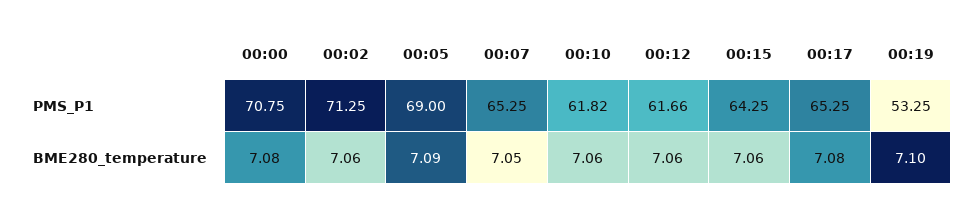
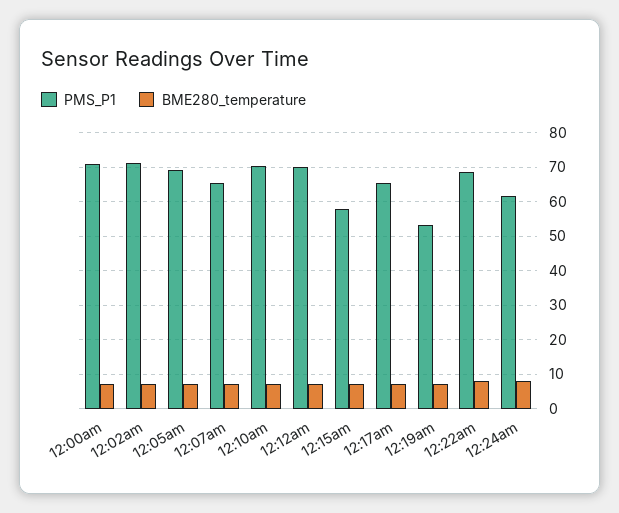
PMS_P1, 00:10: 61.82 -> 70
PMS_P1, 00:12: 61.66 -> 70
PMS_P1, 00:15: 64.25 -> 58
PMS_P1, 12:22am: none -> 68
BME280_temperature, 12:22am: none -> 8
PMS_P1, 12:24am: none -> 62
BME280_temperature, 12:24am: none -> 8

